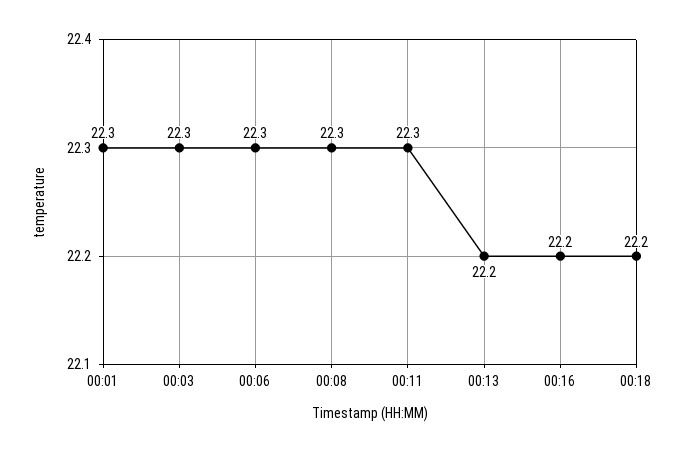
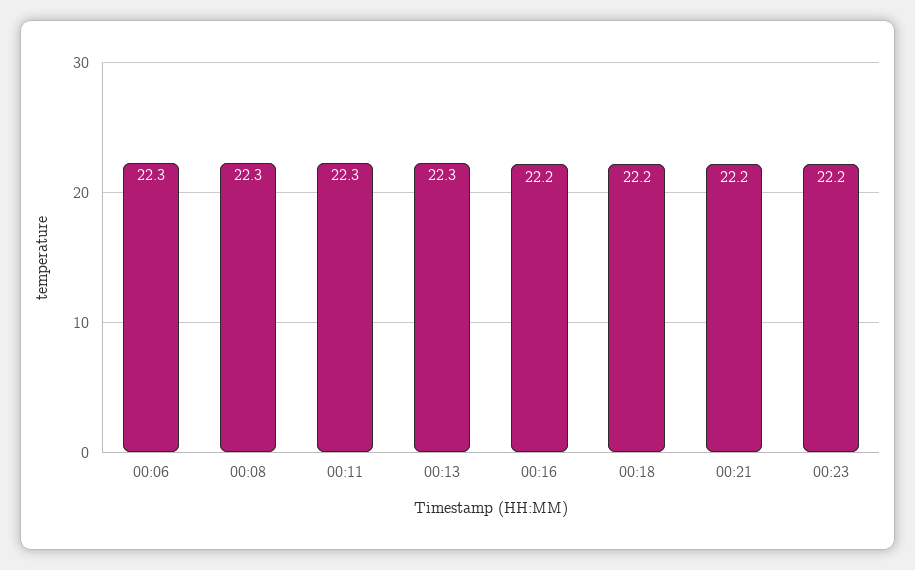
00:01: 22.3 -> none
00:03: 22.3 -> none
00:13: 22.2 -> 22.3
00:21: none -> 22.2
00:23: none -> 22.2

